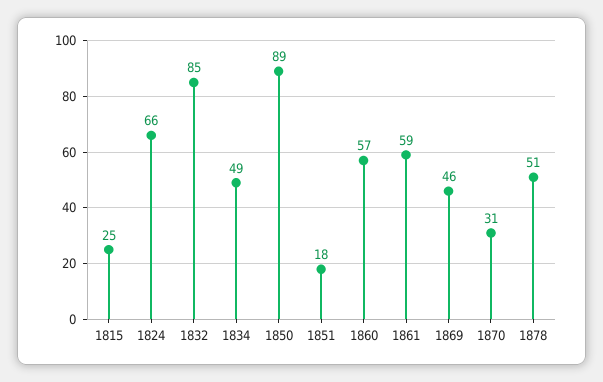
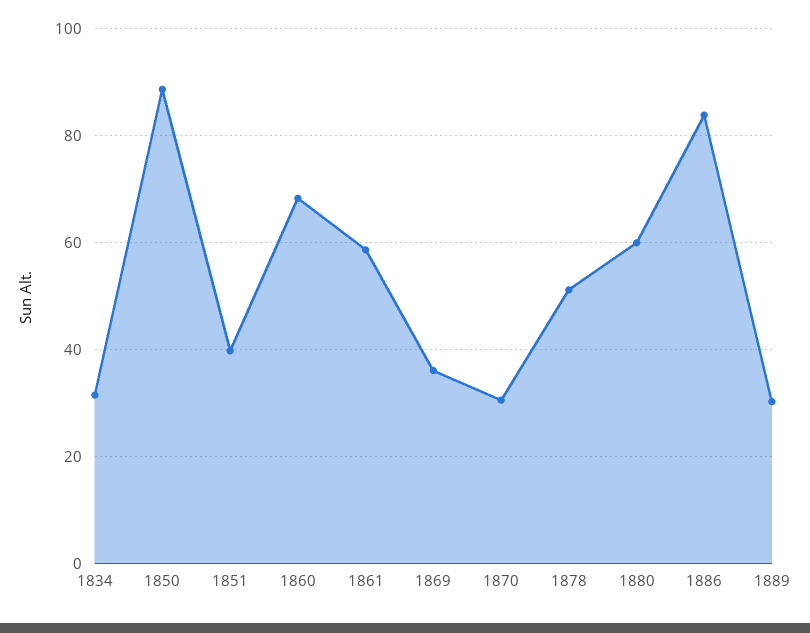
1815: 25 -> none
1824: 66 -> none
1832: 85 -> none
1834: 49 -> 32
1851: 18 -> 40
1860: 57 -> 68
1869: 46 -> 36
1880: none -> 60
1886: none -> 84
1889: none -> 30

